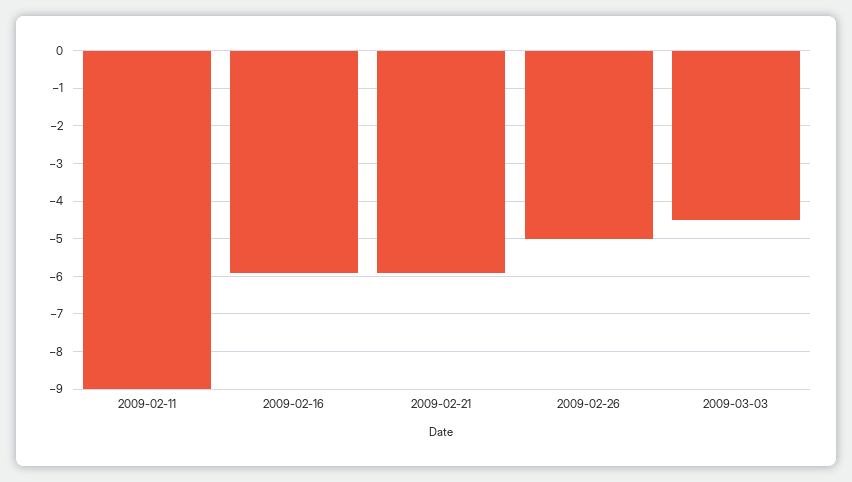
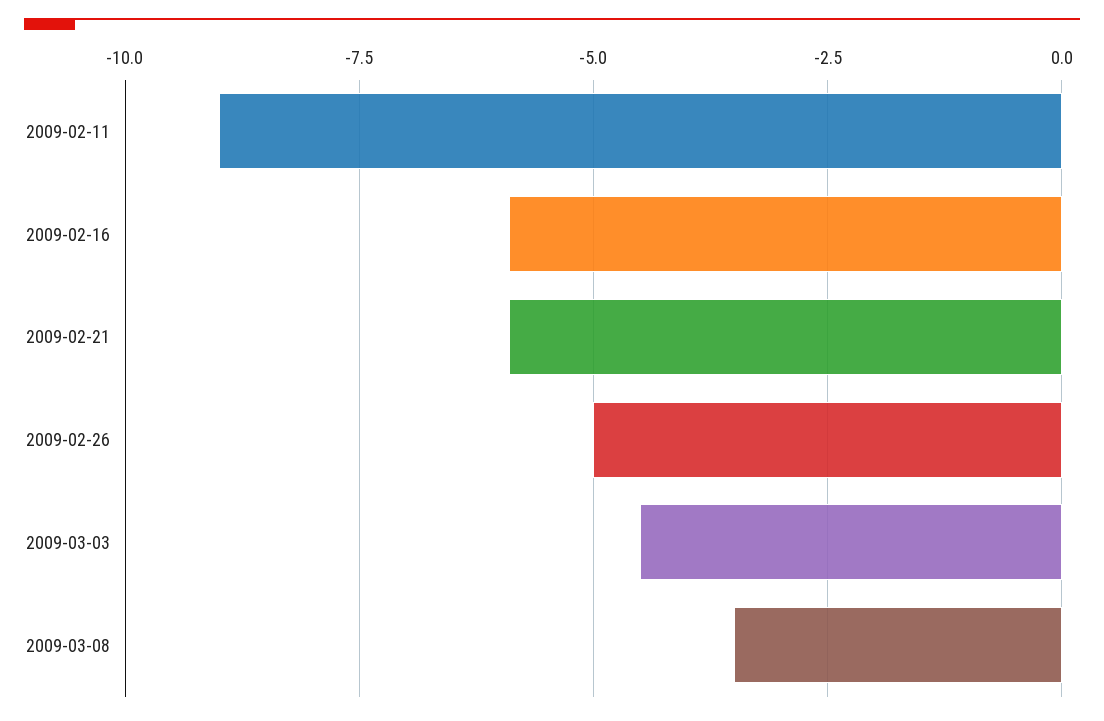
2009-03-08: none -> -3.5

